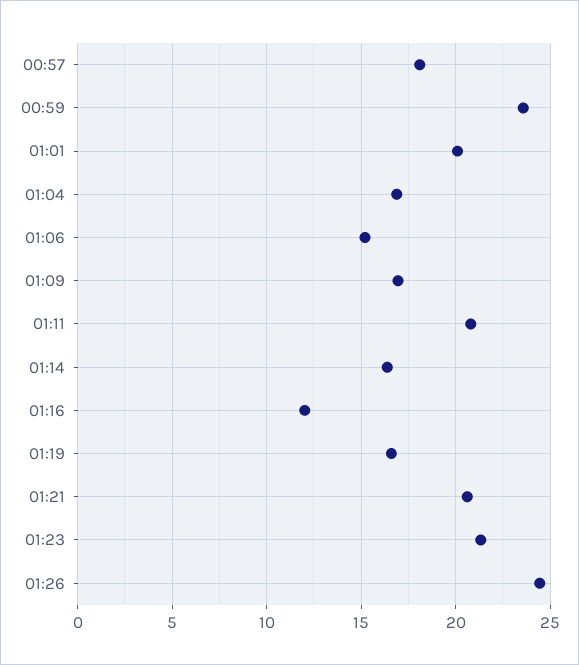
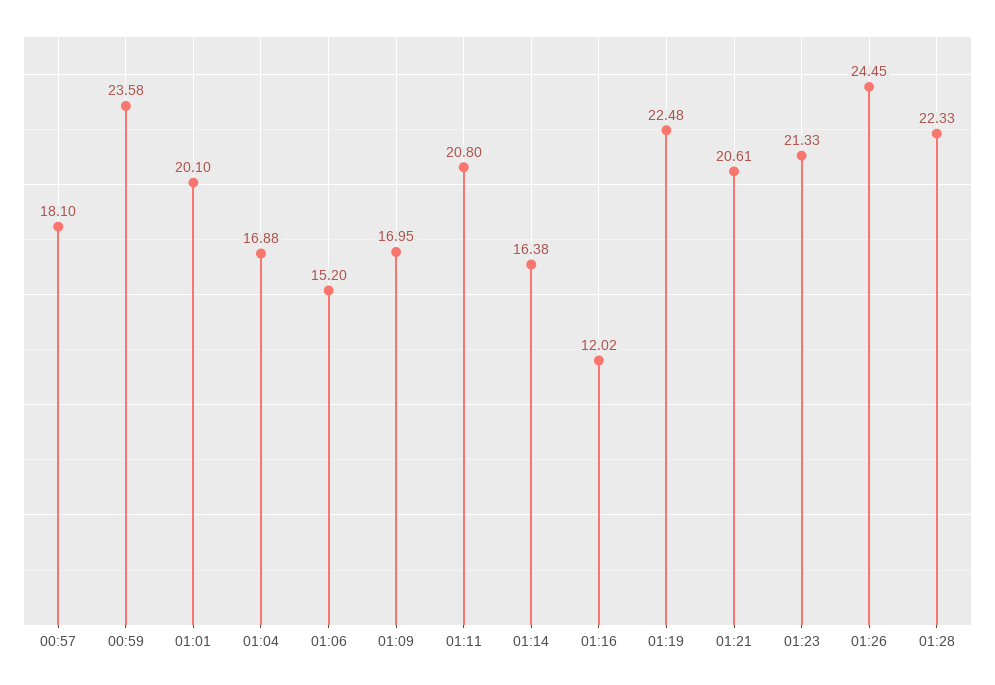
01:19: 16.5 -> 22.48
01:28: none -> 22.33

